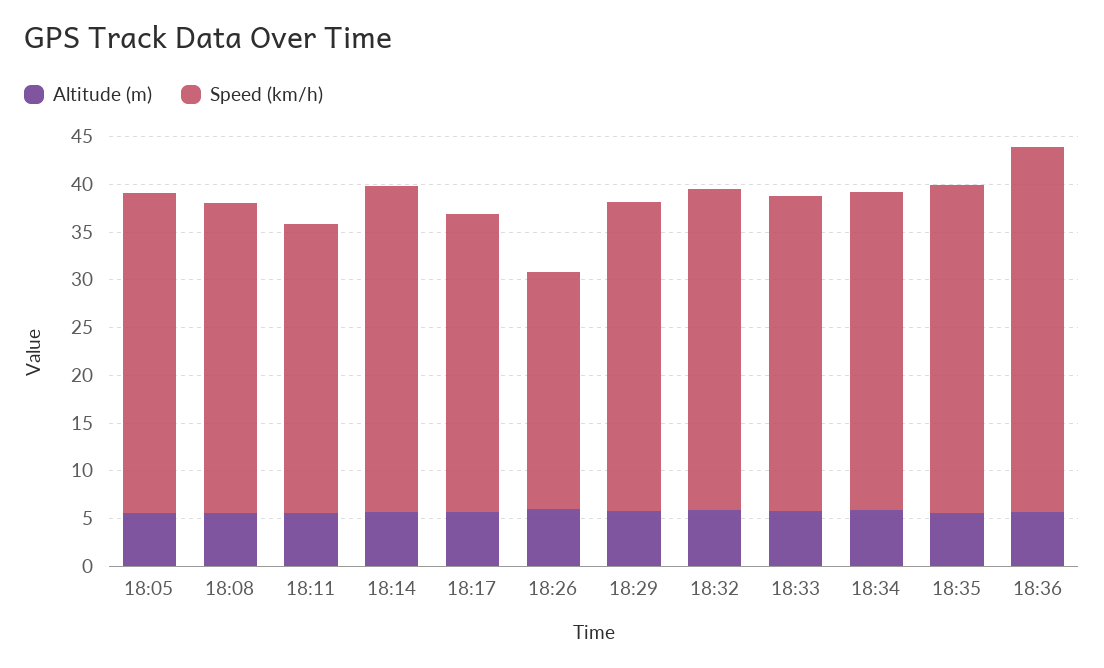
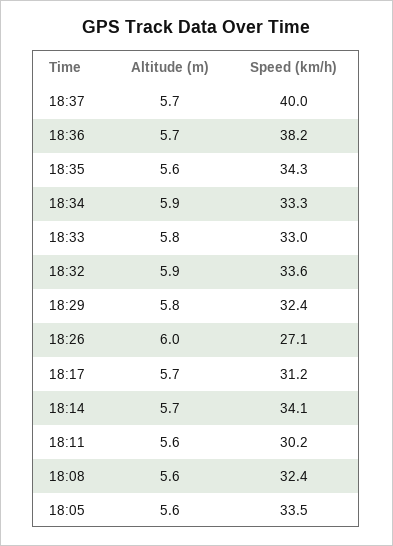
Speed (km/h), 18:26: 25 -> 27.1
Altitude (m), 18:37: none -> 5.7
Speed (km/h), 18:37: none -> 40

